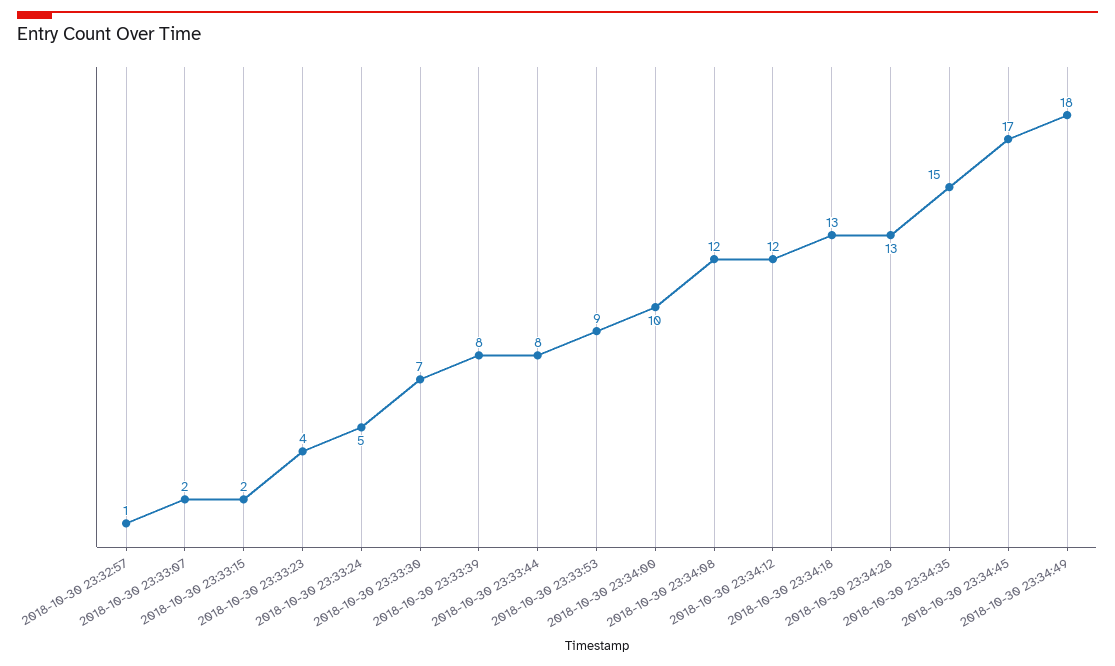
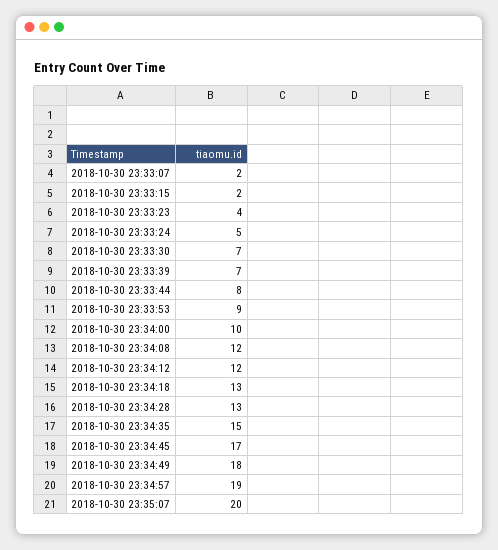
2018-10-30 23:32:57: 1 -> none
2018-10-30 23:33:39: 8 -> 7
2018-10-30 23:34:57: none -> 19
2018-10-30 23:35:07: none -> 20

